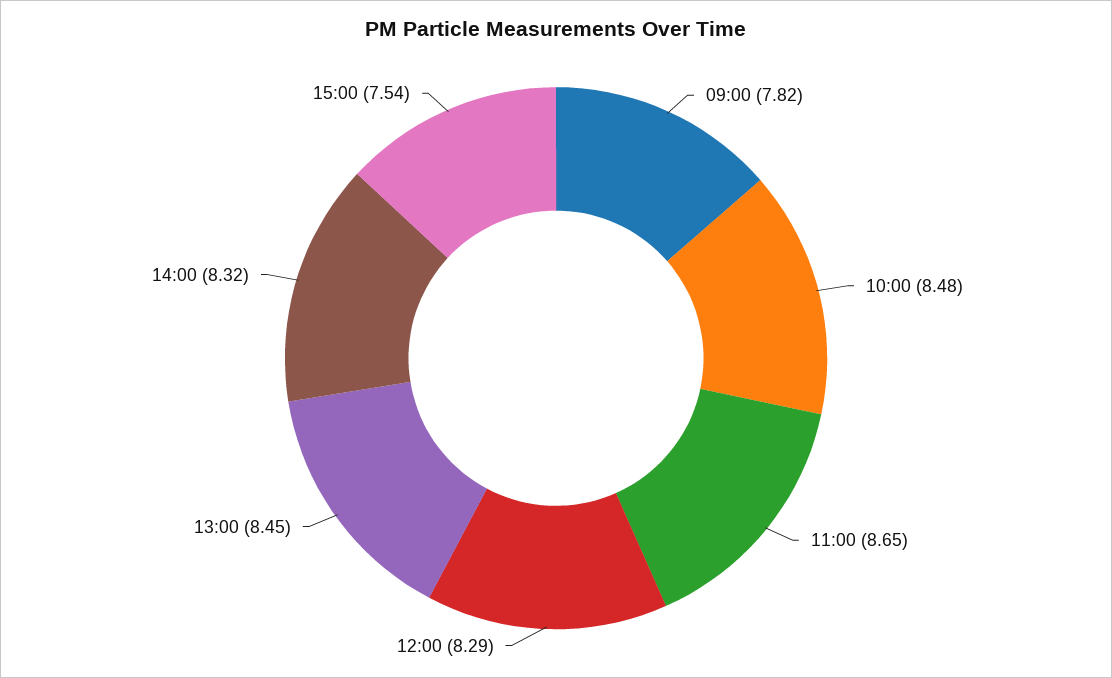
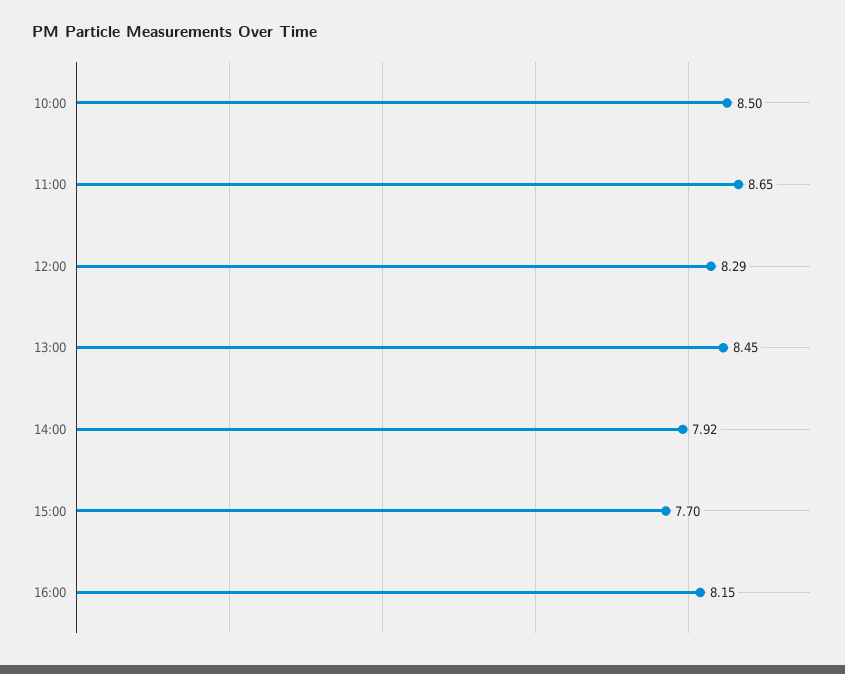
09:00: 7.82 -> none
10:00: 8.48 -> 8.5
14:00: 8.32 -> 7.92
15:00: 7.54 -> 7.7
16:00: none -> 8.15

